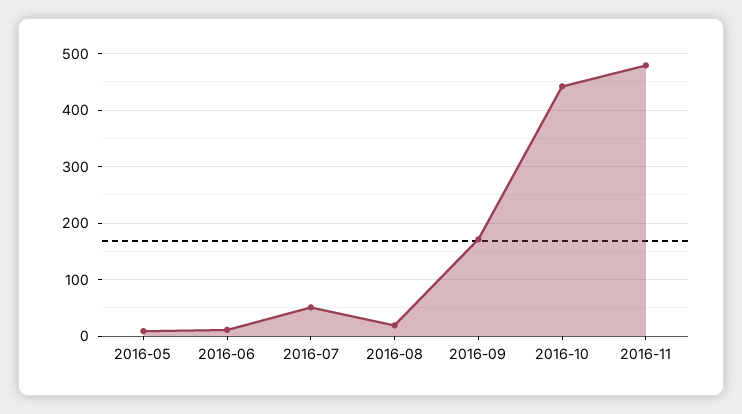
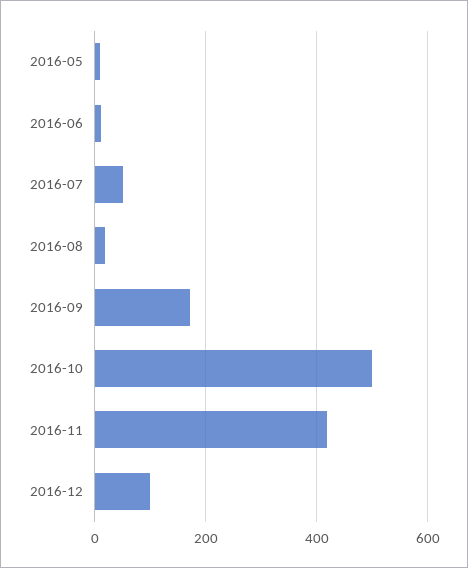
2016-10: 440 -> 500
2016-11: 480 -> 420
2016-12: none -> 100

